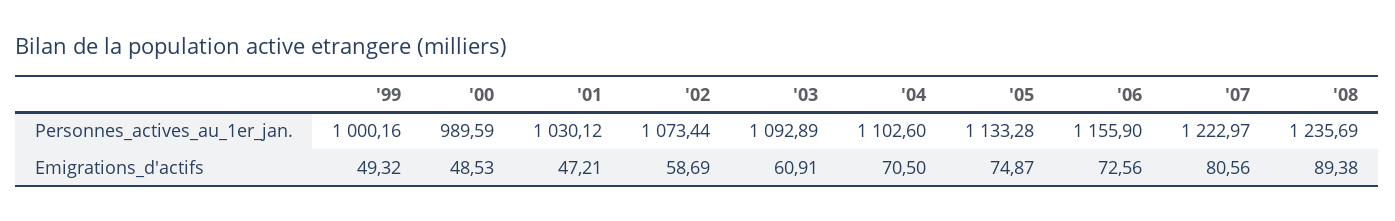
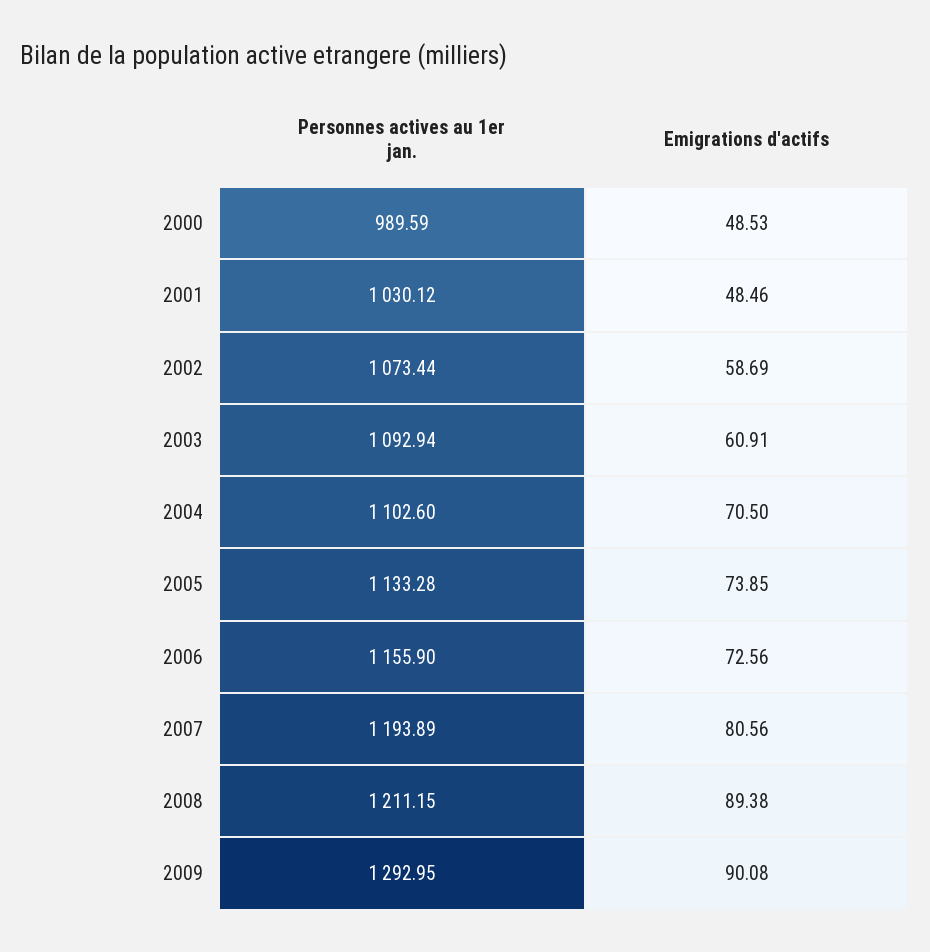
'99, Personnes_actives_au_1er_jan.: 1000.16 -> none
'03, Personnes_actives_au_1er_jan.: 1092.89 -> 1092.94
'07, Personnes_actives_au_1er_jan.: 1222.97 -> 1193.89
'08, Personnes_actives_au_1er_jan.: 1235.69 -> 1211.15
'99, Emigrations_d'actifs: 49.32 -> none
'01, Emigrations_d'actifs: 47.21 -> 48.46
'05, Emigrations_d'actifs: 74.87 -> 73.85
2009, Personnes_actives_au_1er_jan.: none -> 1292.95
2009, Emigrations_d'actifs: none -> 90.08

